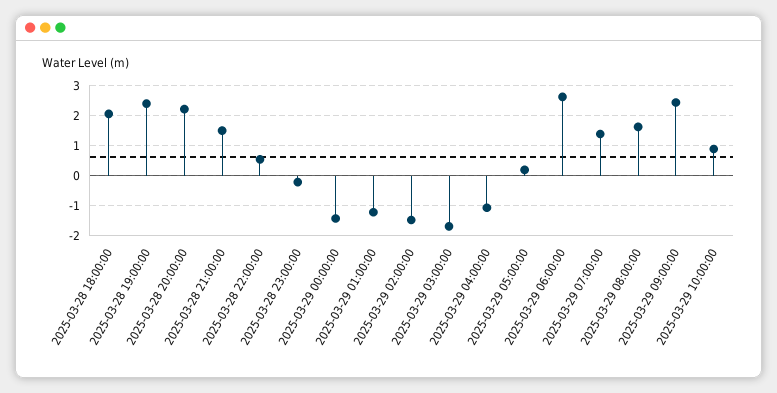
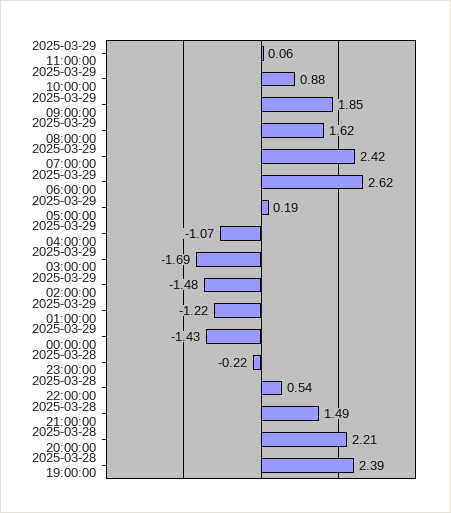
2025-03-28 18:00:00: 2 -> none
2025-03-29 07:00:00: 1.4 -> 2.42
2025-03-29 09:00:00: 2.4 -> 1.85
2025-03-29 11:00:00: none -> 0.06

